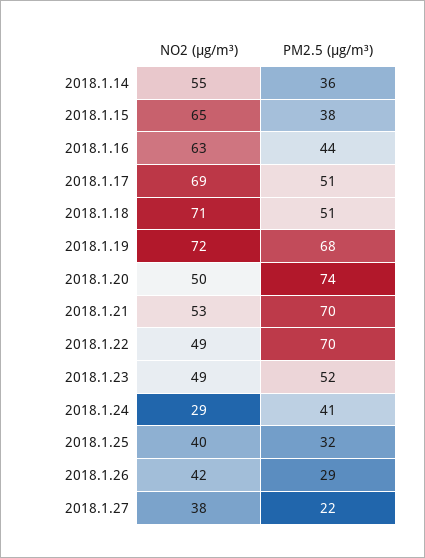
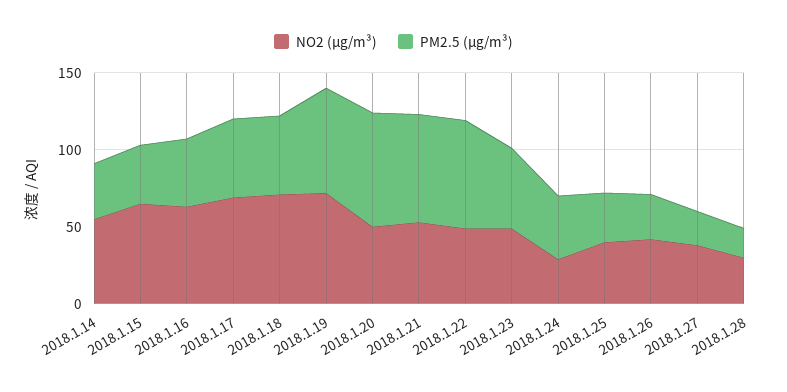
NO2 (μg/m³), 2018.1.28: none -> 30
PM2.5 (μg/m³), 2018.1.28: none -> 20

